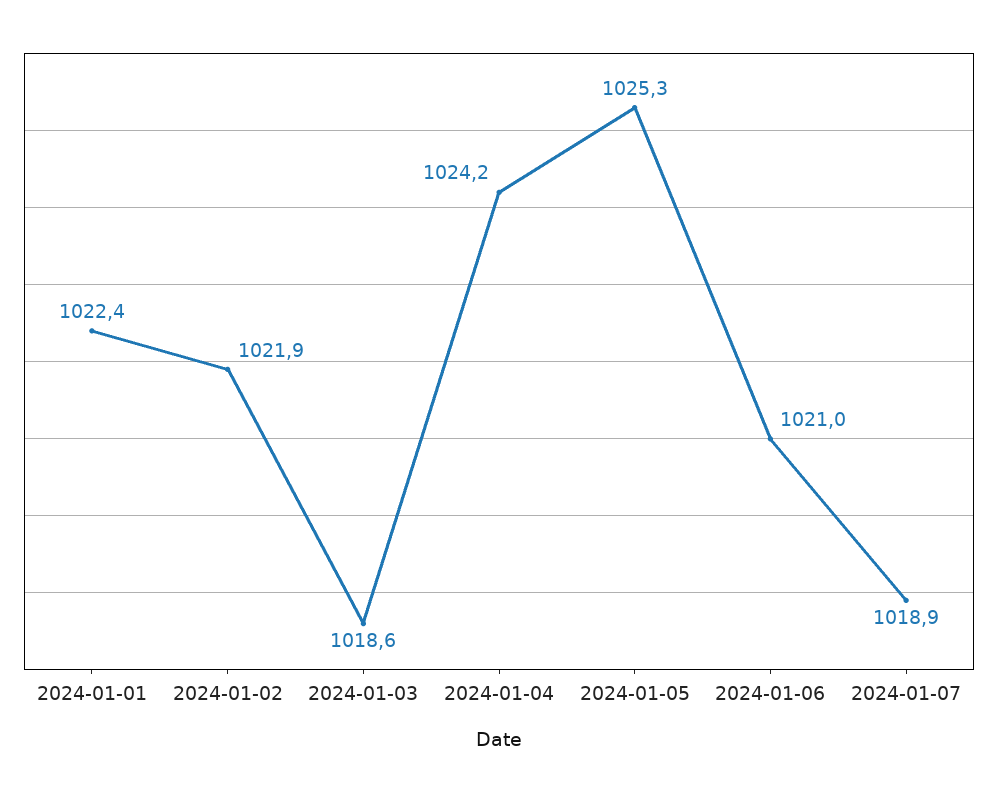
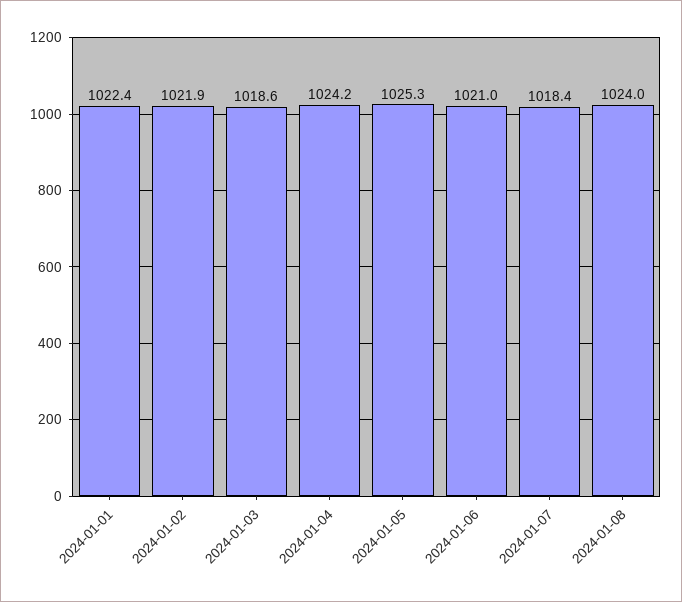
2024-01-07: 1018.9 -> 1018.4
2024-01-08: none -> 1024

